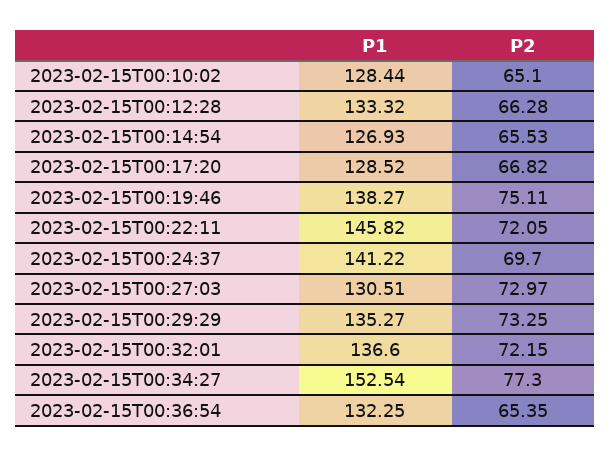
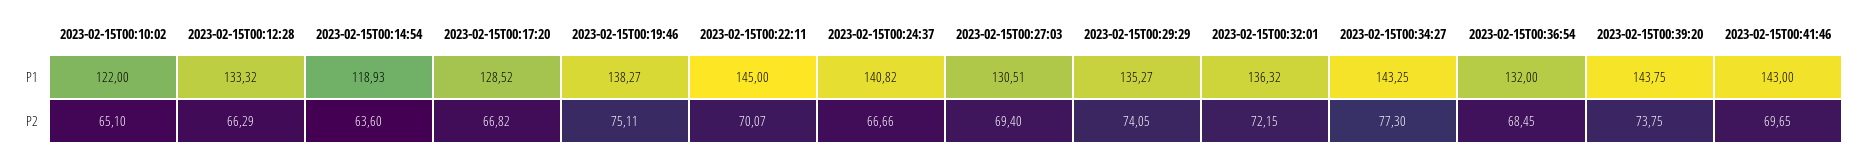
P1, 2023-02-15T00:10:02: 128.44 -> 122
P2, 2023-02-15T00:12:28: 66.28 -> 66.29
P1, 2023-02-15T00:14:54: 126.93 -> 118.93
P2, 2023-02-15T00:14:54: 65.53 -> 63.6
P1, 2023-02-15T00:22:11: 145.82 -> 145
P2, 2023-02-15T00:22:11: 72.05 -> 70.07
P1, 2023-02-15T00:24:37: 141.22 -> 140.82
P2, 2023-02-15T00:24:37: 69.7 -> 66.66
P2, 2023-02-15T00:27:03: 72.97 -> 69.4
P2, 2023-02-15T00:29:29: 73.25 -> 74.05
P1, 2023-02-15T00:32:01: 136.6 -> 136.32
P1, 2023-02-15T00:34:27: 152.54 -> 143.25
P1, 2023-02-15T00:36:54: 132.25 -> 132
P2, 2023-02-15T00:36:54: 65.35 -> 68.45
P1, 2023-02-15T00:39:20: none -> 143.75
P1, 2023-02-15T00:41:46: none -> 143
P2, 2023-02-15T00:39:20: none -> 73.75
P2, 2023-02-15T00:41:46: none -> 69.65

